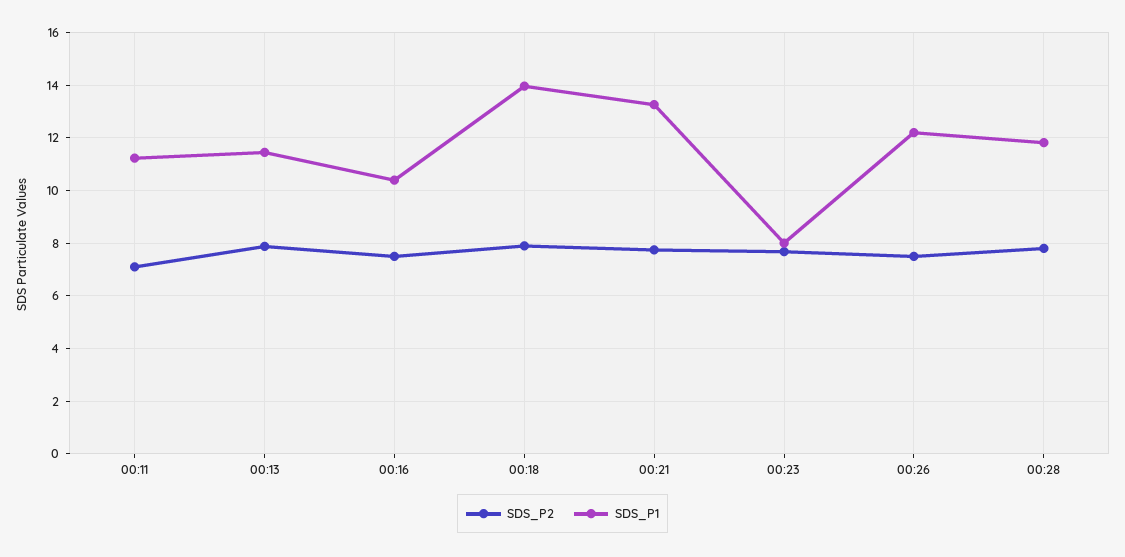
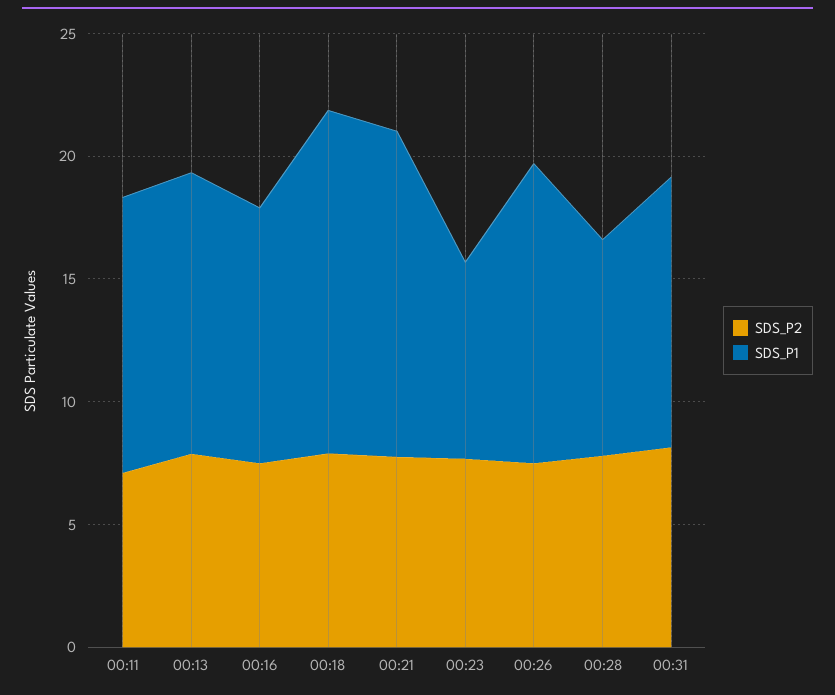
SDS_P1, 00:28: 11.75 -> 9
SDS_P2, 00:31: none -> 8
SDS_P1, 00:31: none -> 11

